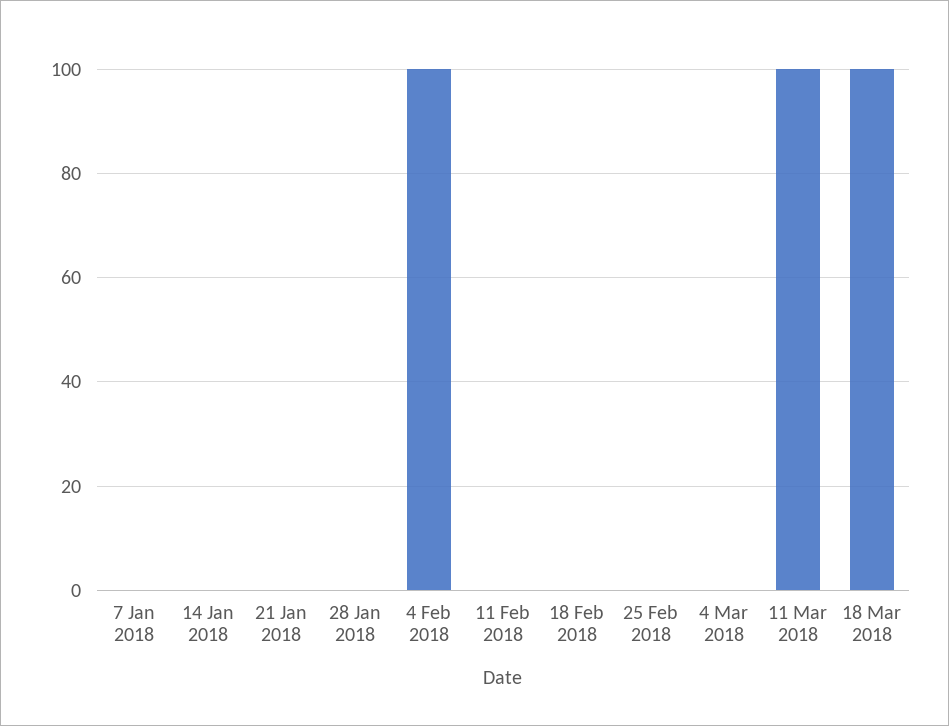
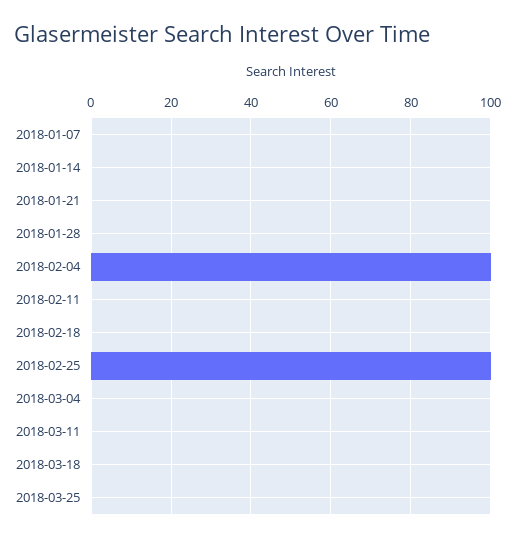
25 Feb 2018: 0 -> 100
11 Mar 2018: 100 -> 0
18 Mar 2018: 100 -> 0
2018-03-25: none -> 0

